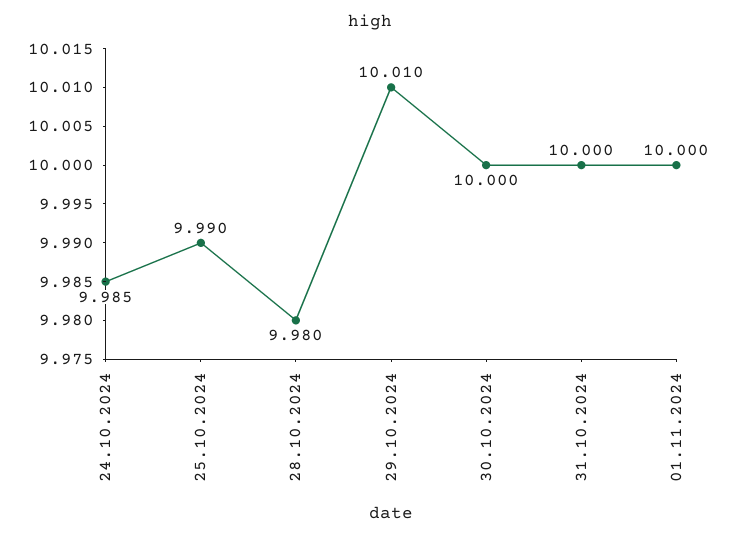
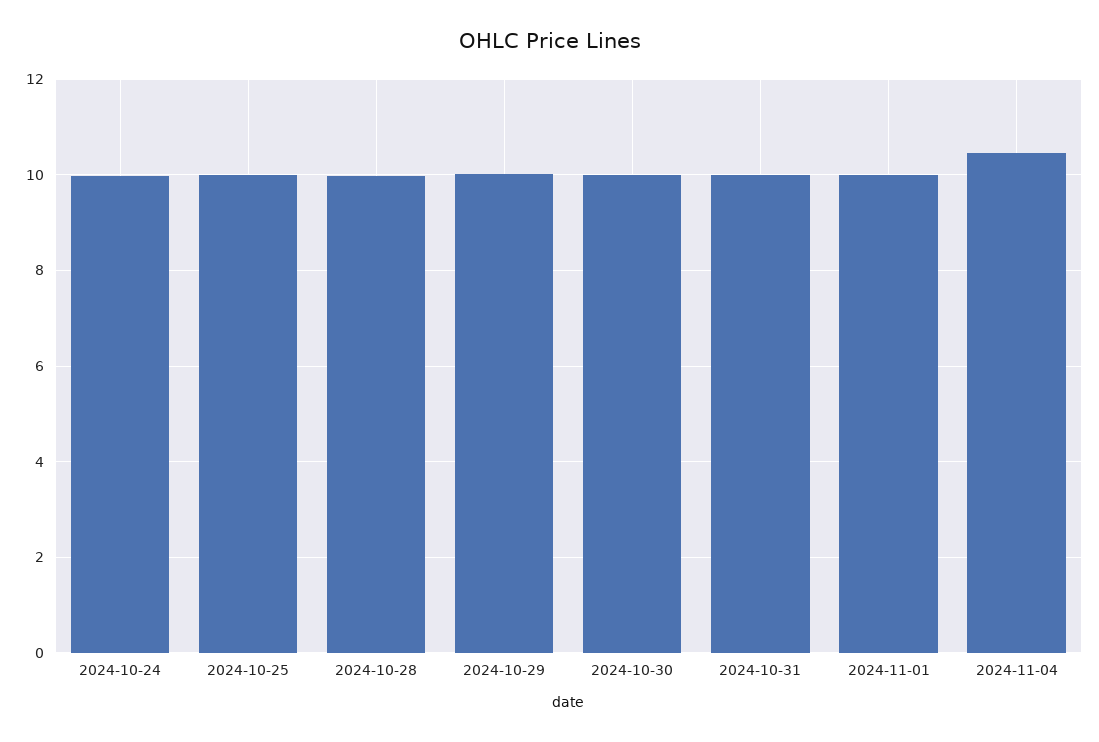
2024-11-04: none -> 10.4

